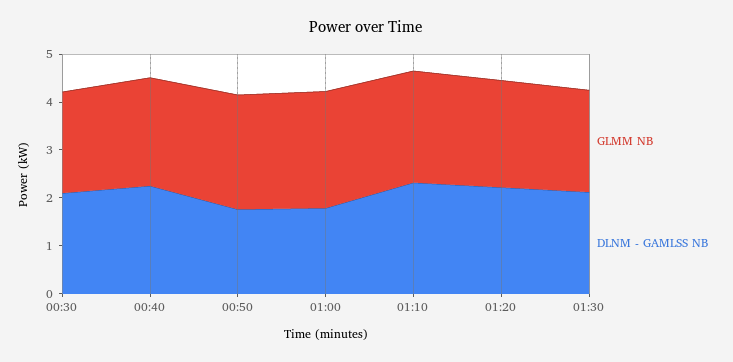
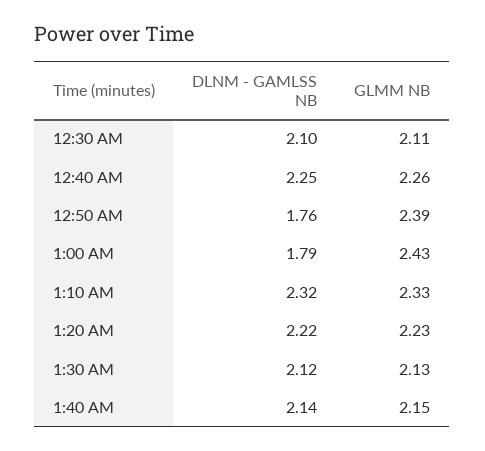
DLNM - GAMLSS NB, 1:40 AM: none -> 2.14
GLMM NB, 1:40 AM: none -> 2.15

